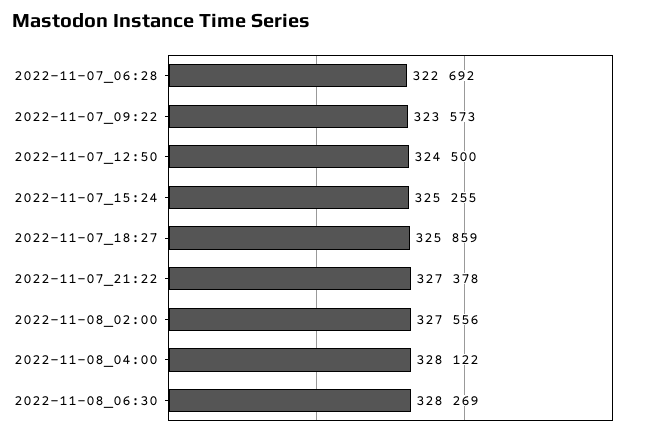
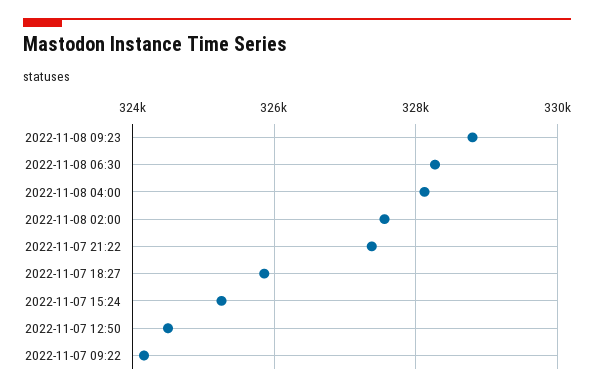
2022-11-07_06:28: 322692 -> none
2022-11-07_09:22: 323573 -> 324200
2022-11-08 09:23: none -> 328800

